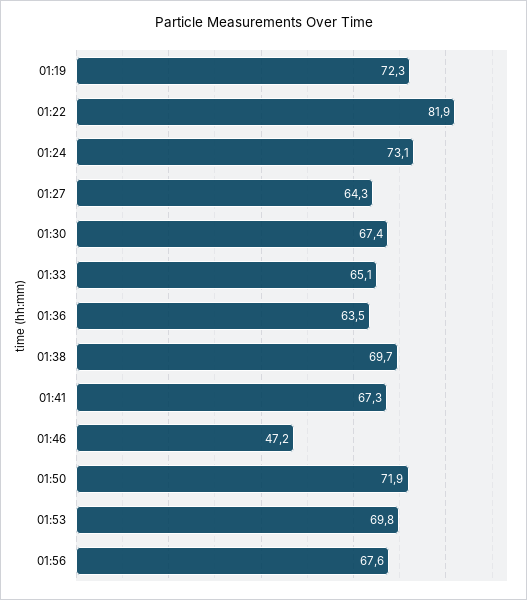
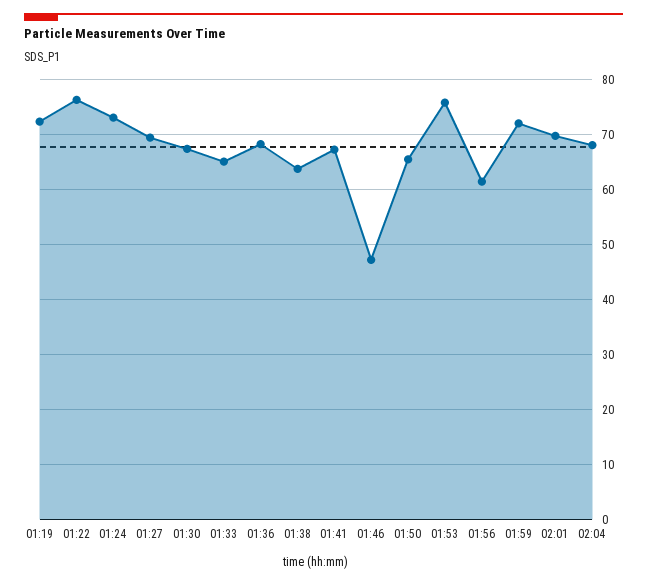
01:22: 81.9 -> 76
01:27: 64.3 -> 70
01:36: 63.5 -> 68
01:38: 69.7 -> 64
01:50: 71.9 -> 66
01:53: 69.8 -> 76
01:56: 67.6 -> 62
01:59: none -> 72
02:01: none -> 70
02:04: none -> 68

